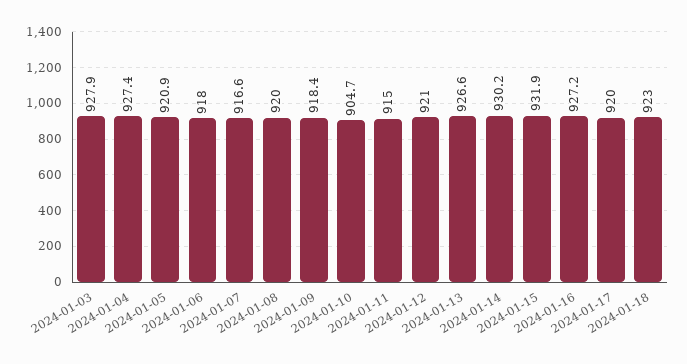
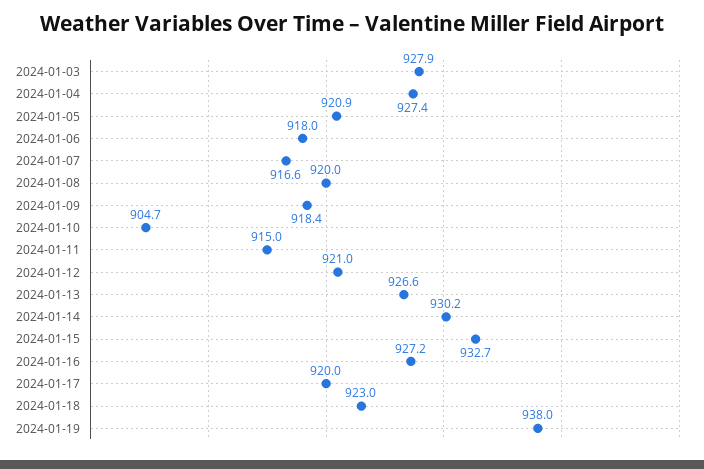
2024-01-15: 931.9 -> 932.7
2024-01-19: none -> 938

